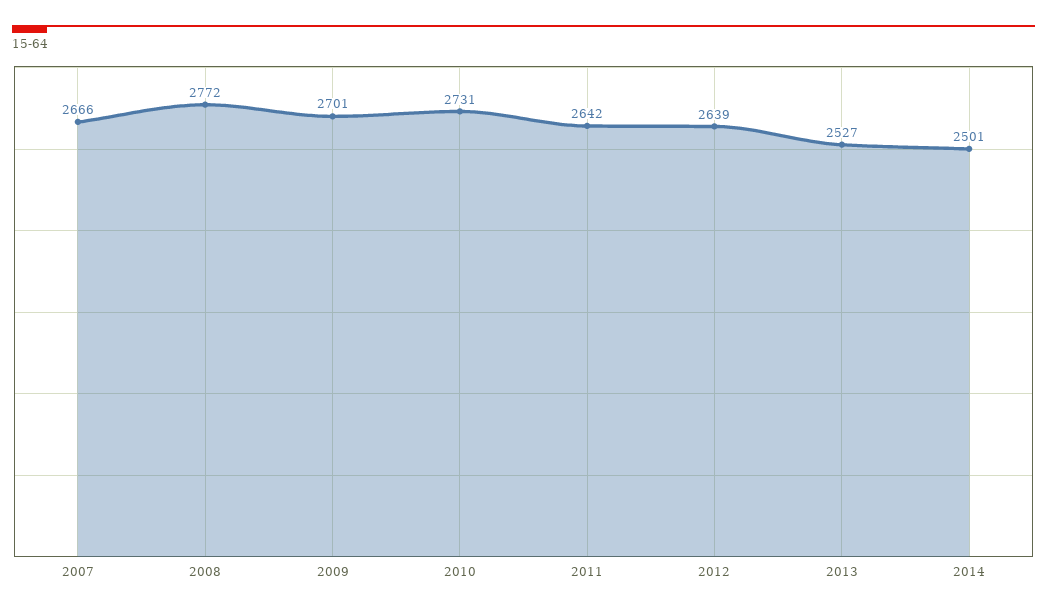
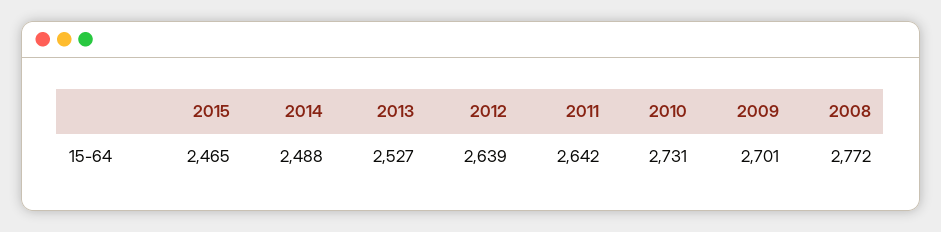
2007: 2666 -> none
2014: 2501 -> 2488
2015: none -> 2465

